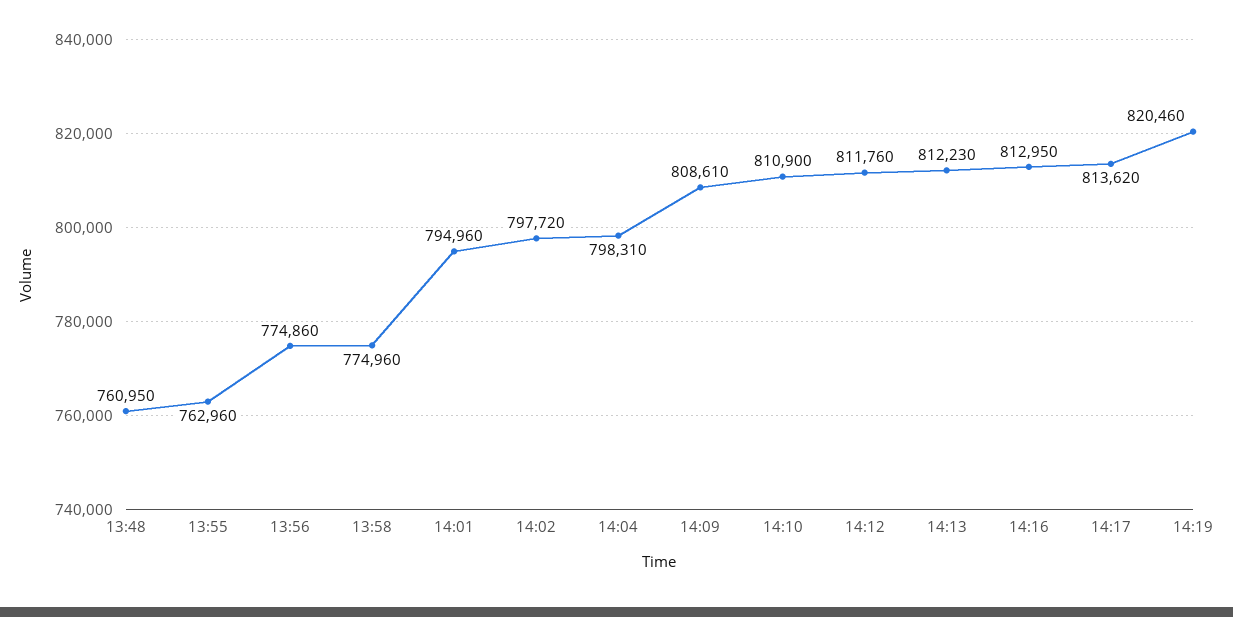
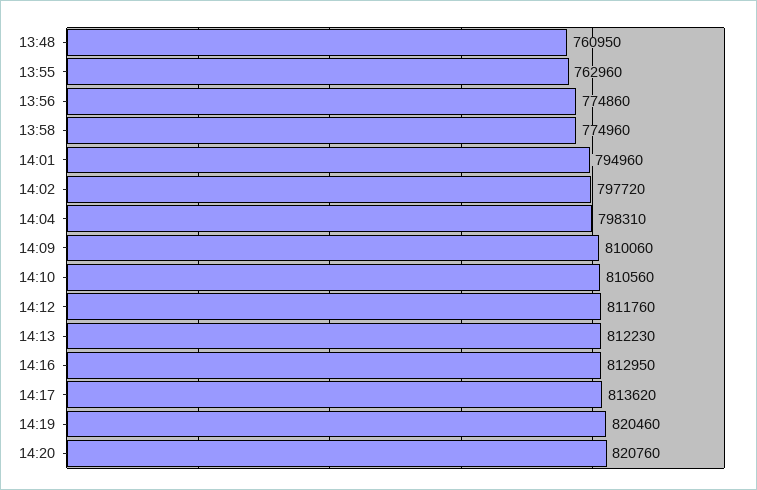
14:09: 808610 -> 810060
14:10: 810900 -> 810560
14:20: none -> 820760

